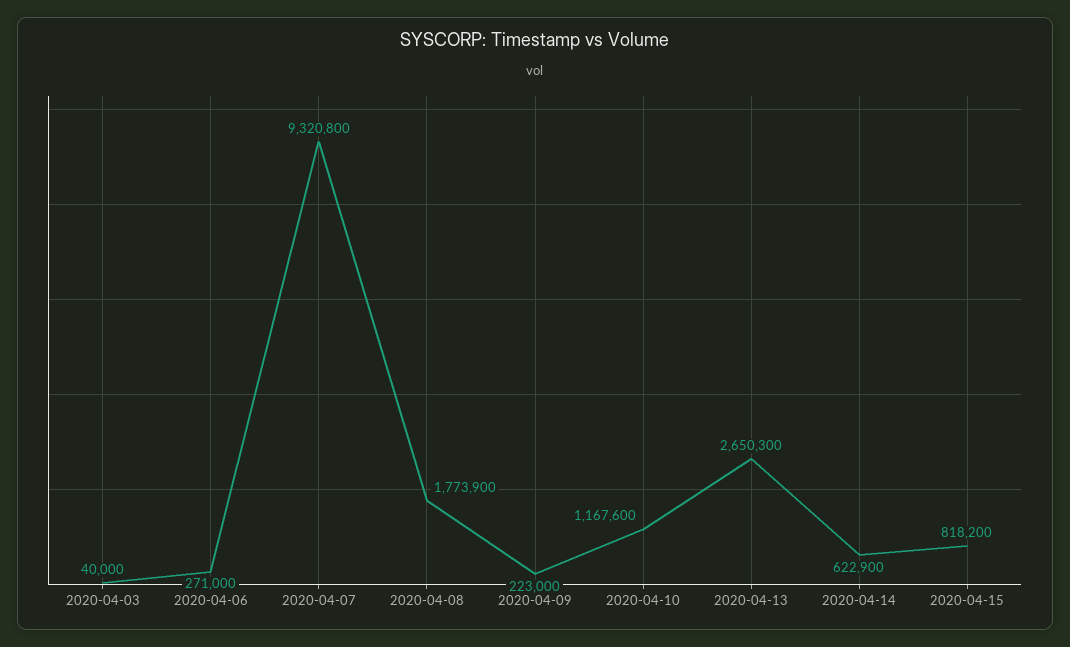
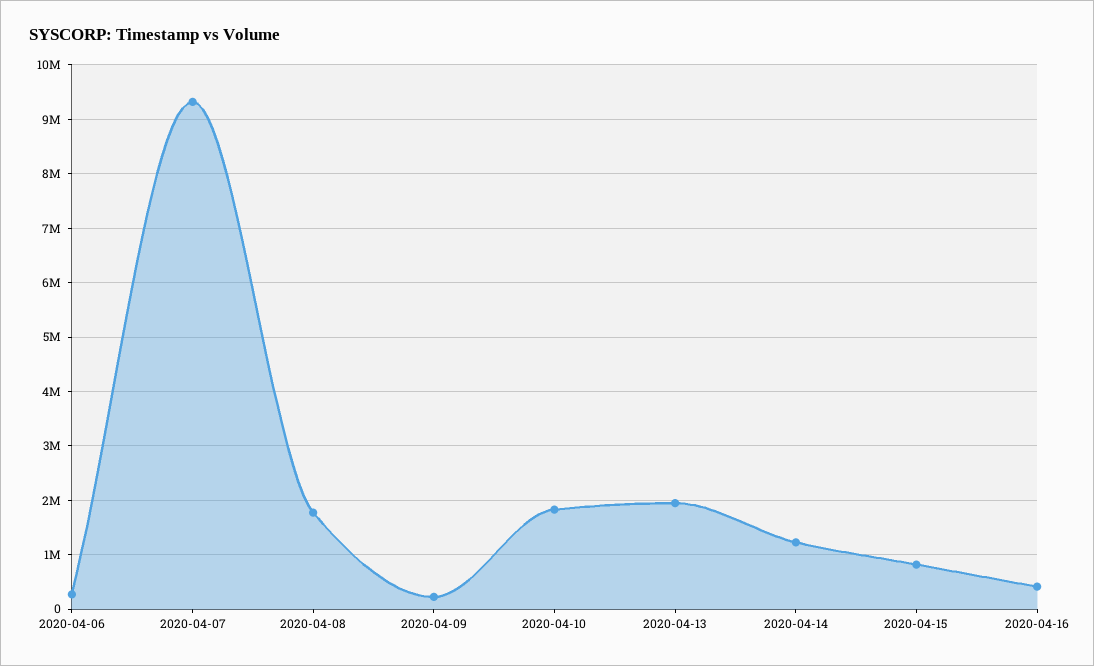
2020-04-03: 40000 -> none
2020-04-10: 1167600 -> 1800000
2020-04-13: 2650300 -> 2000000
2020-04-14: 622900 -> 1200000
2020-04-16: none -> 400000

